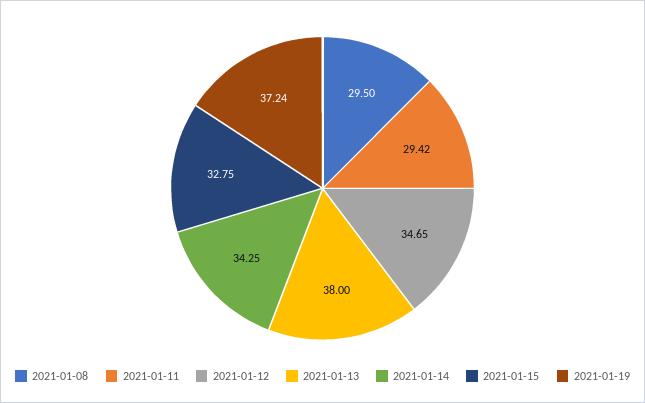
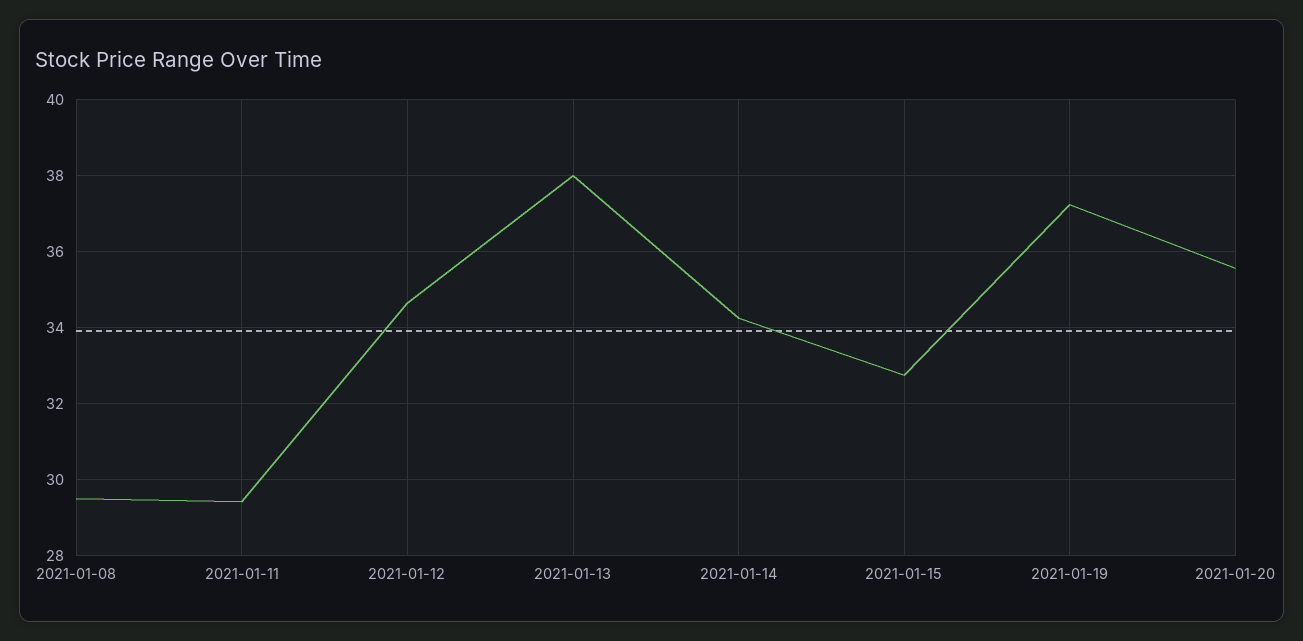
2021-01-20: none -> 35.6

